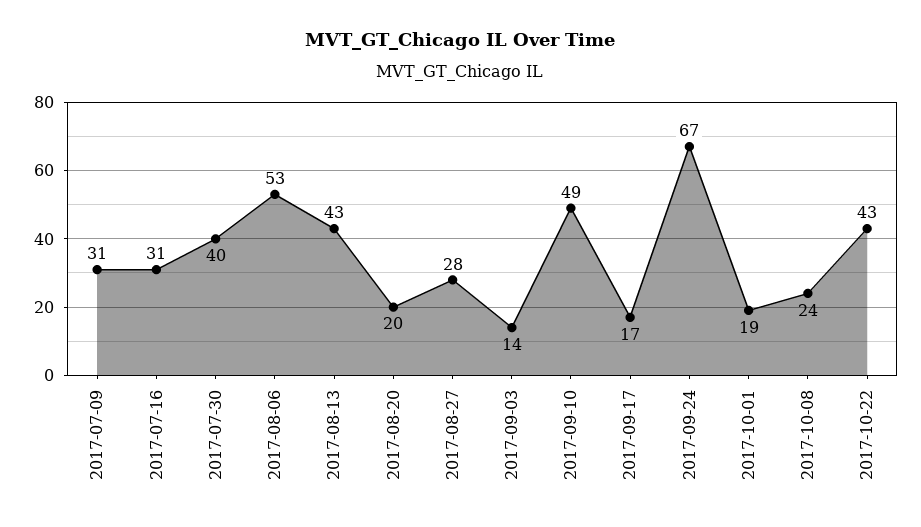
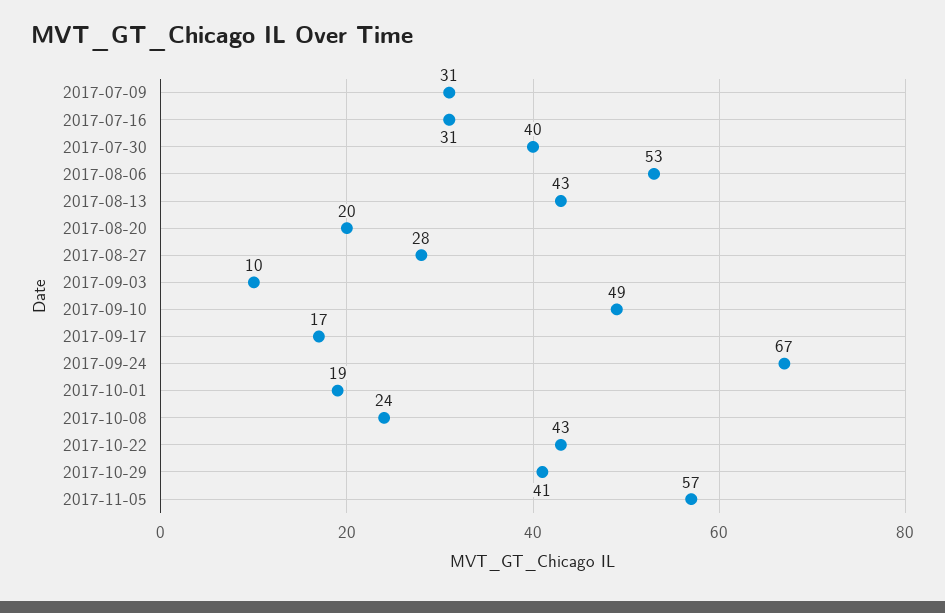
2017-09-03: 14 -> 10
2017-10-29: none -> 41
2017-11-05: none -> 57

